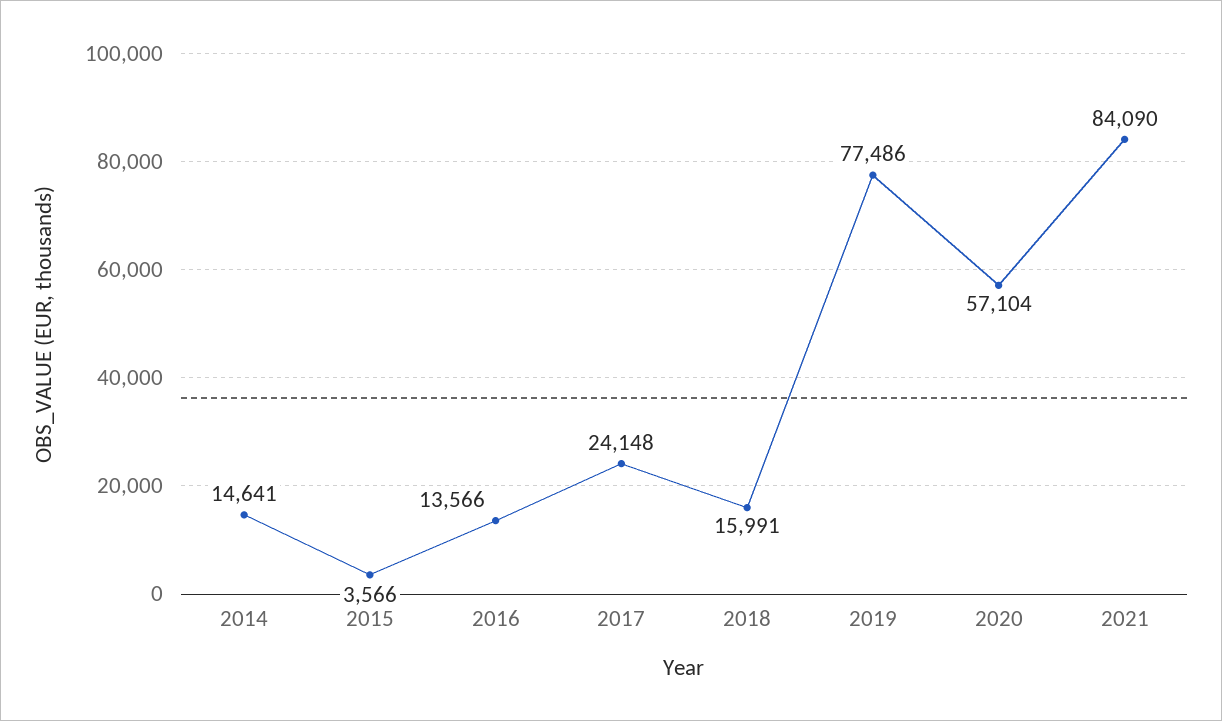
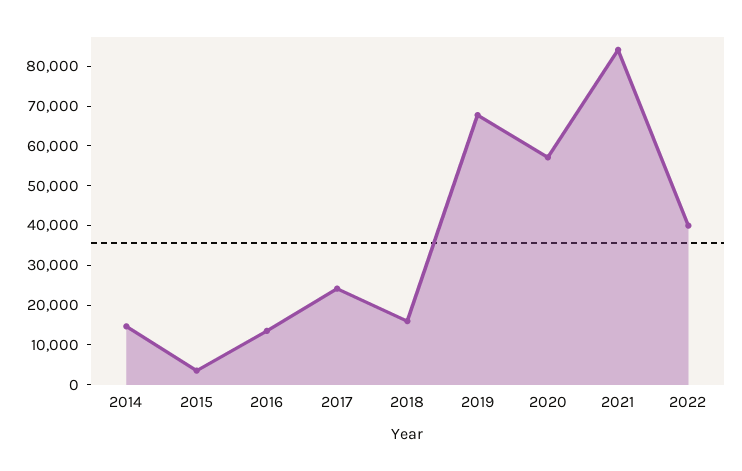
2019: 77486 -> 67500
2022: none -> 40000

